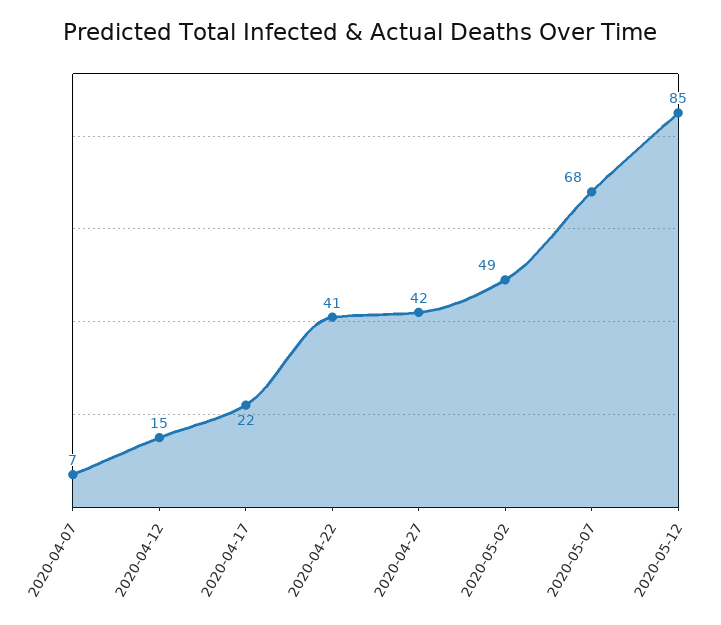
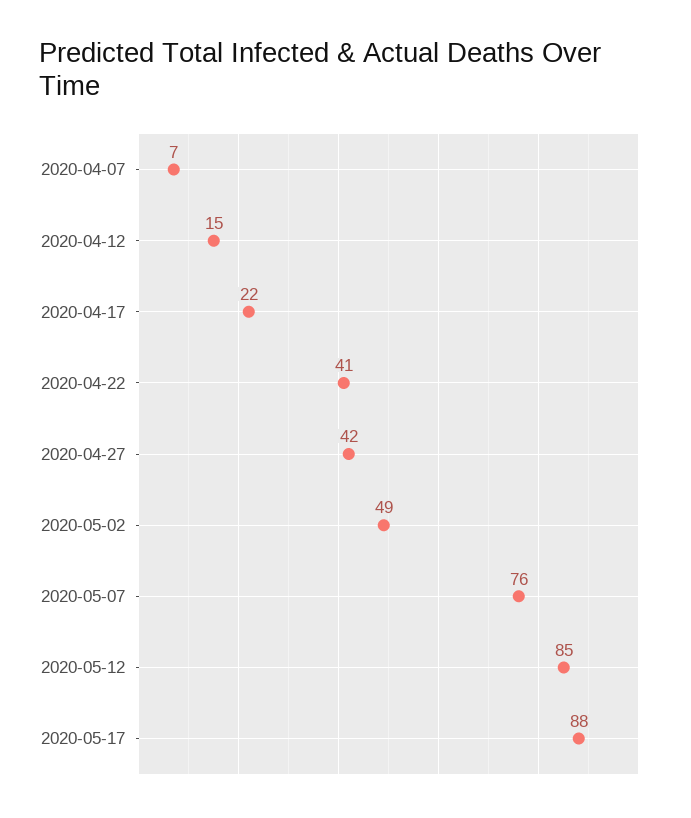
2020-05-07: 68 -> 76
2020-05-17: none -> 88

